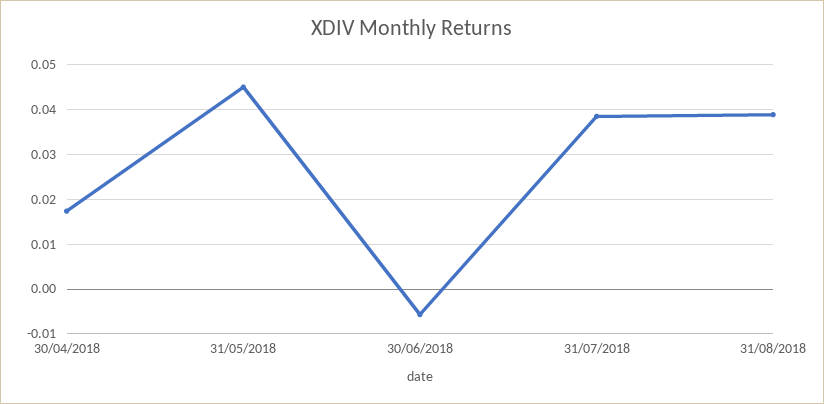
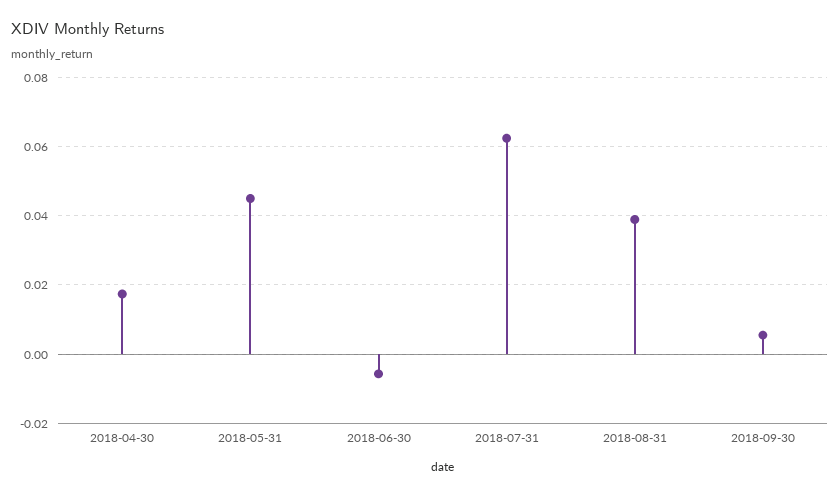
31/07/2018: 0.038 -> 0.062
2018-09-30: none -> 0.006

